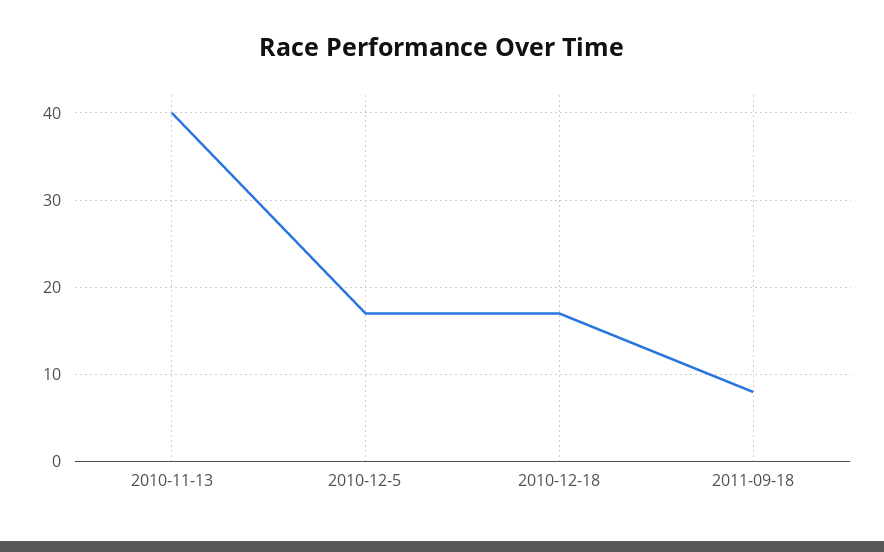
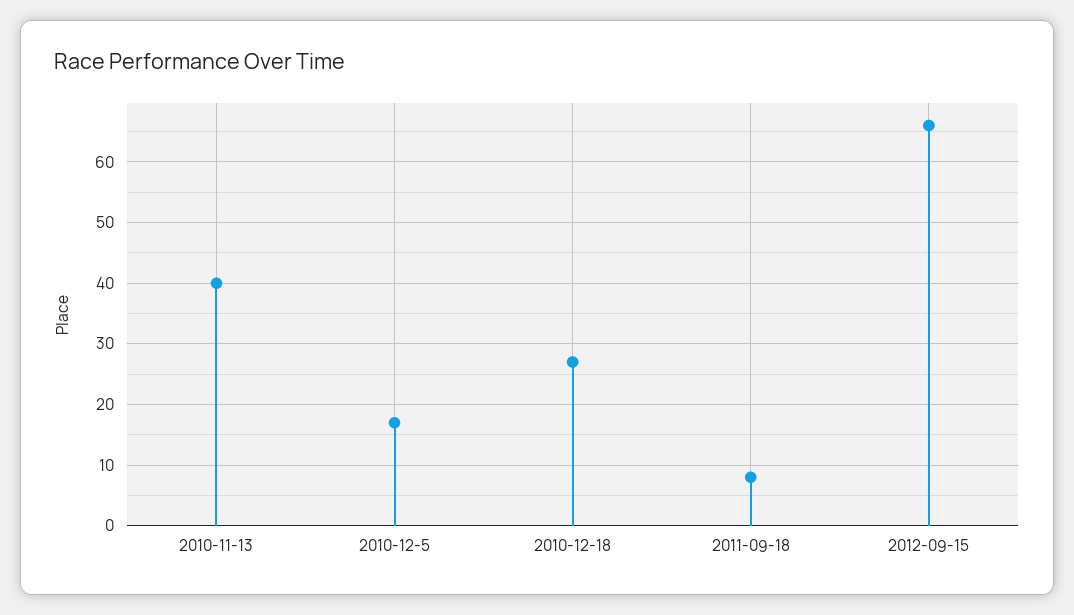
2010-12-18: 17 -> 27
2012-09-15: none -> 66

